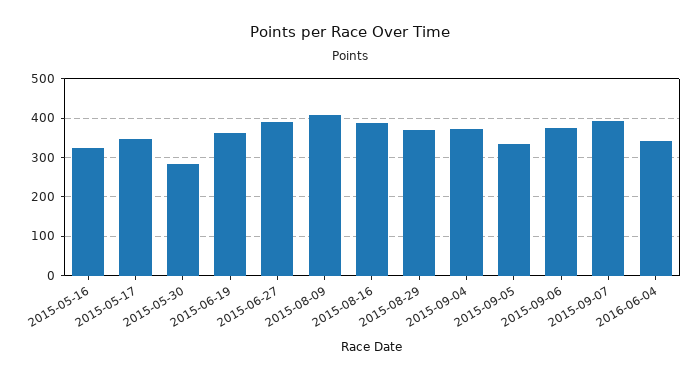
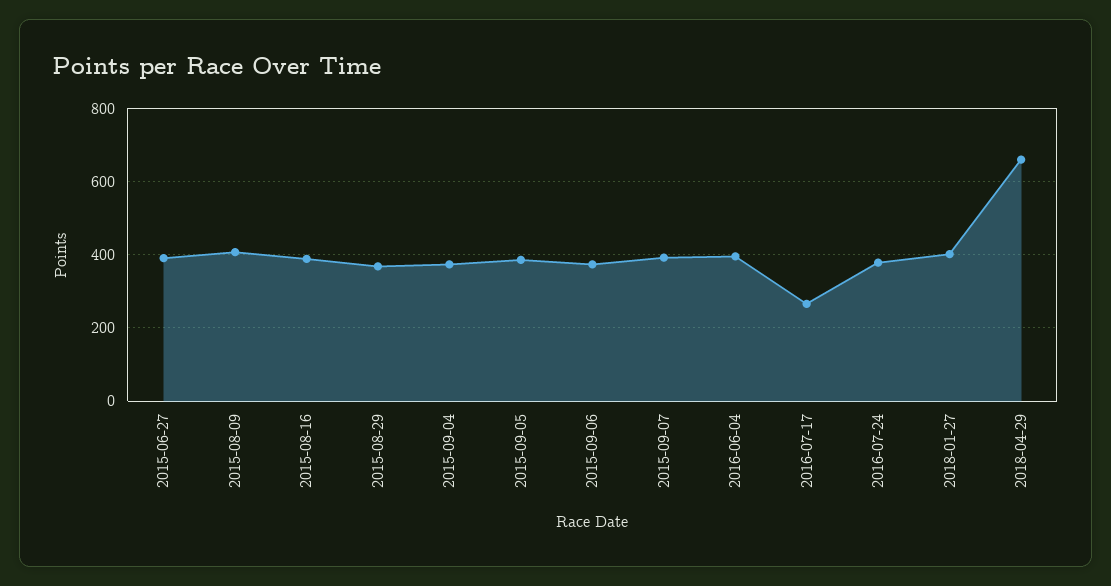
2015-05-16: 320 -> none
2015-05-17: 340 -> none
2015-05-30: 280 -> none
2015-06-19: 360 -> none
2015-09-05: 340 -> 380
2016-06-04: 340 -> 400
2016-07-17: none -> 260
2016-07-24: none -> 380
2018-01-27: none -> 400
2018-04-29: none -> 660

